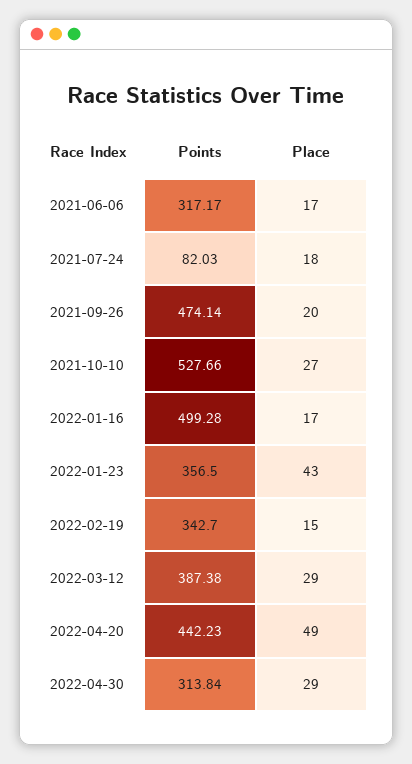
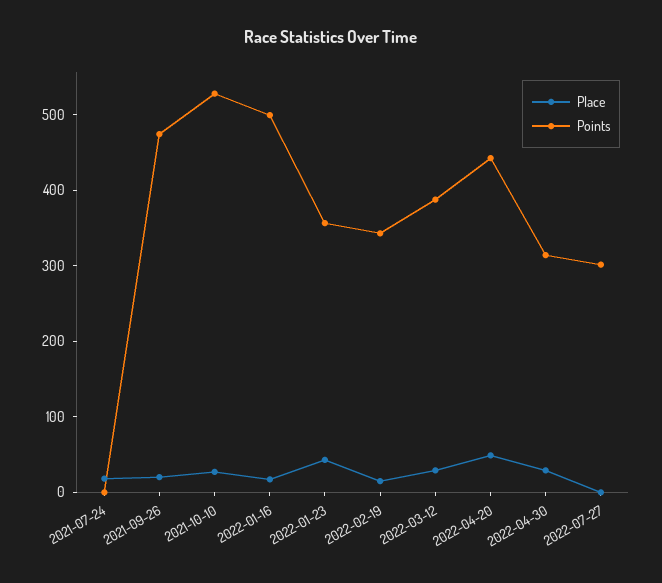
Points, 2021-06-06: 317.17 -> none
Place, 2021-06-06: 17 -> none
Points, 2021-07-24: 82.03 -> 0
Place, 2022-07-27: none -> 0
Points, 2022-07-27: none -> 300

